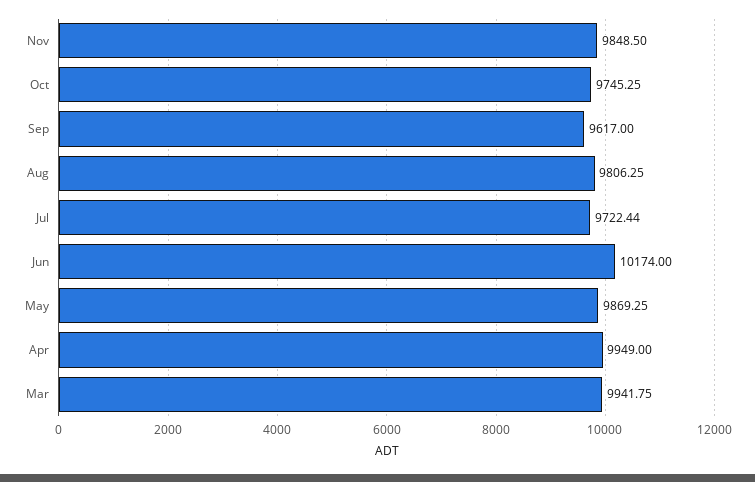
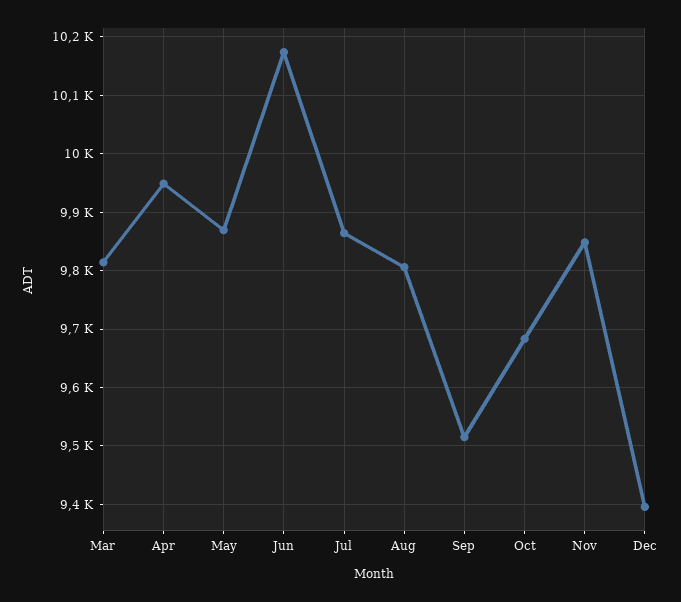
Oct: 9745.25 -> 9680
Sep: 9617 -> 9520
Jul: 9722.44 -> 9860
Mar: 9941.75 -> 9820
Dec: none -> 9400

